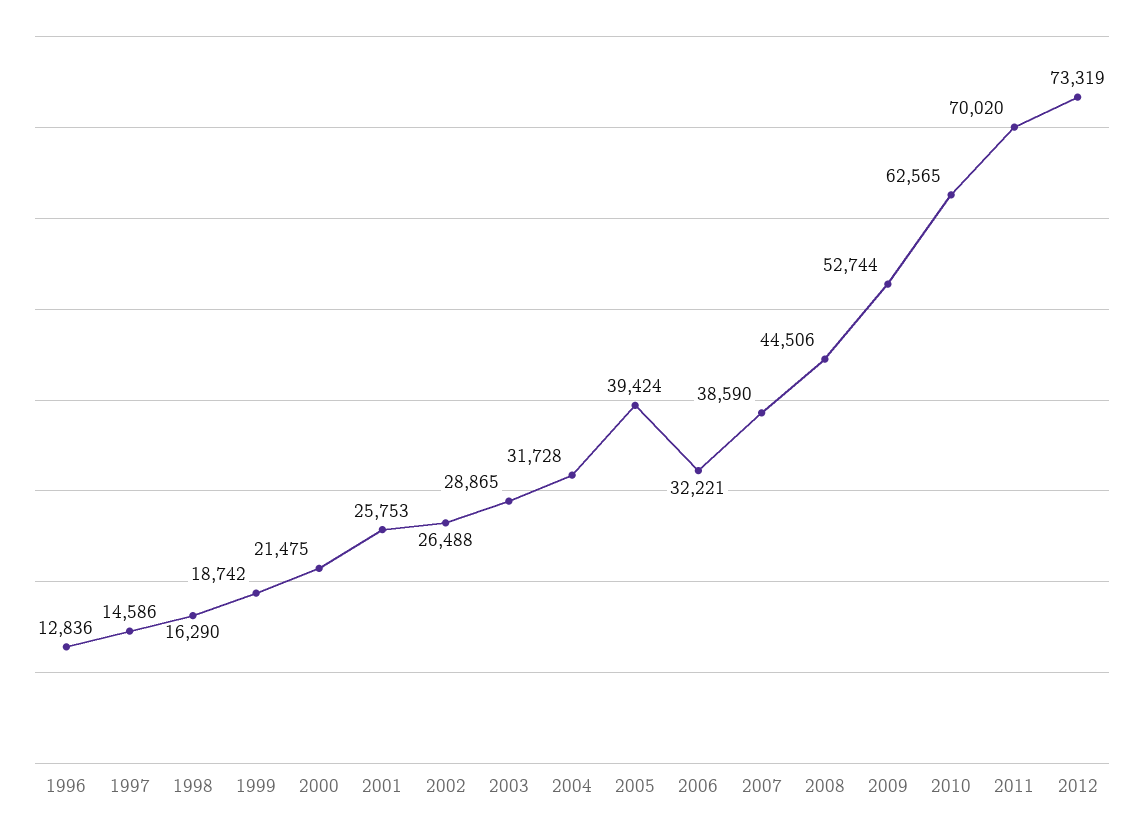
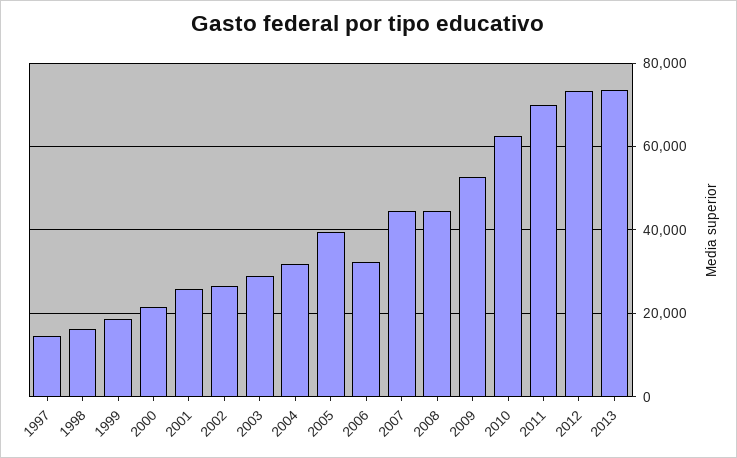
1996: 12836 -> none
2007: 38590 -> 44000
2013: none -> 74000

